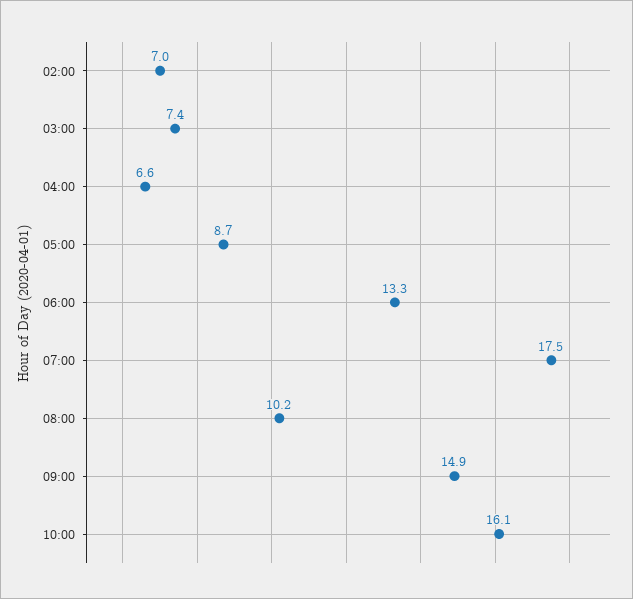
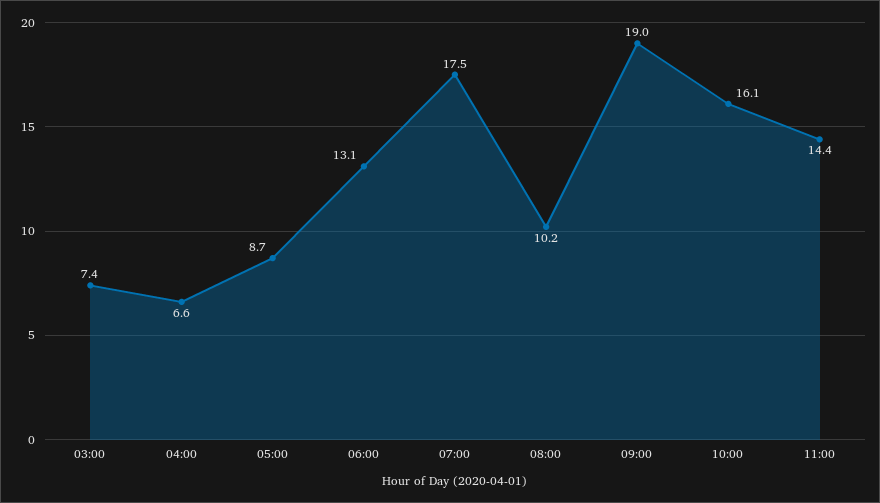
02:00: 7 -> none
06:00: 13.3 -> 13.1
09:00: 14.9 -> 19
11:00: none -> 14.4

